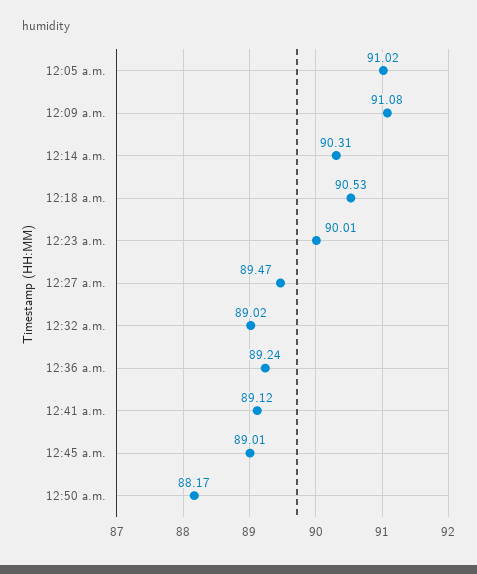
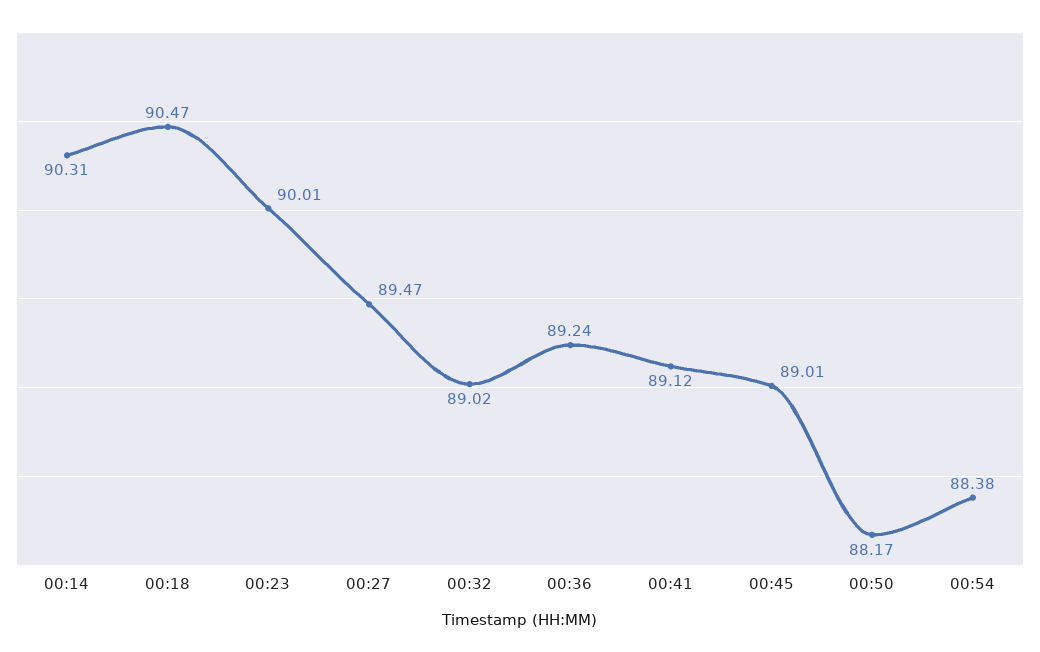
12:05 a.m.: 91.02 -> none
12:09 a.m.: 91.08 -> none
12:18 a.m.: 90.53 -> 90.47
00:54: none -> 88.38

